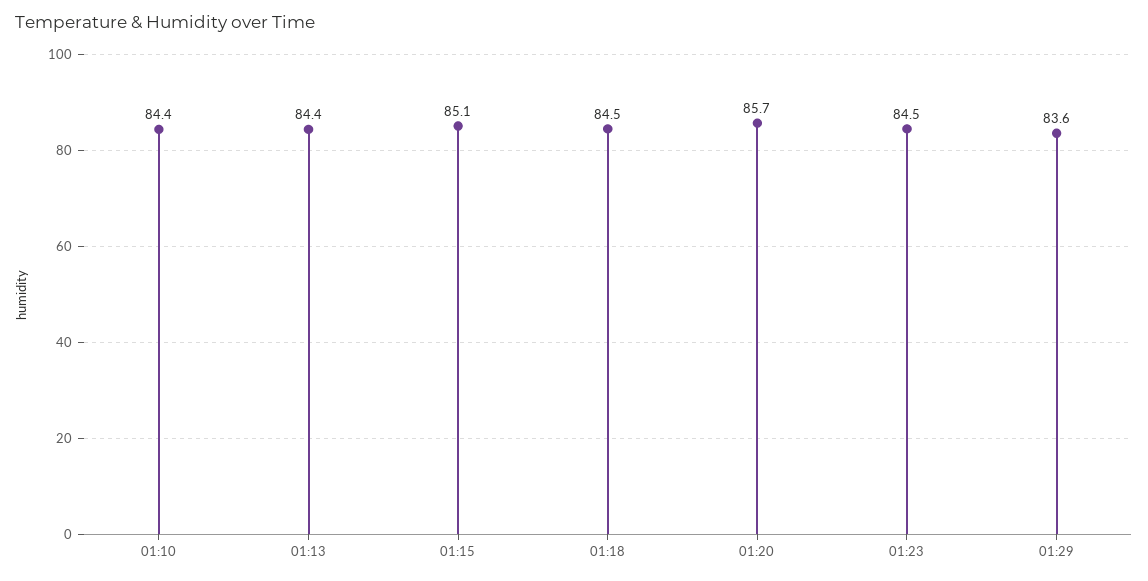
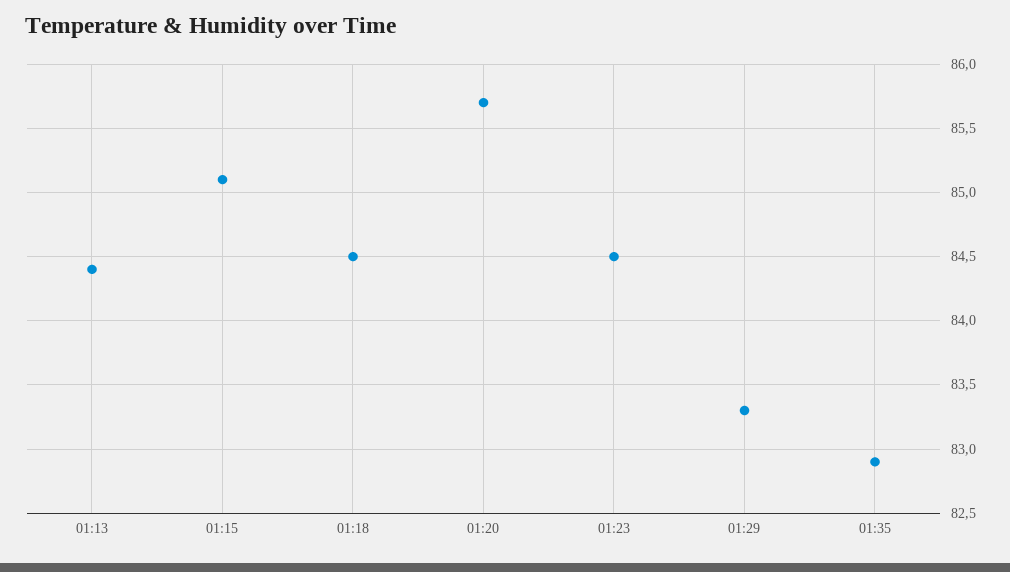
01:10: 84.4 -> none
01:29: 83.6 -> 83.3
01:35: none -> 82.9

